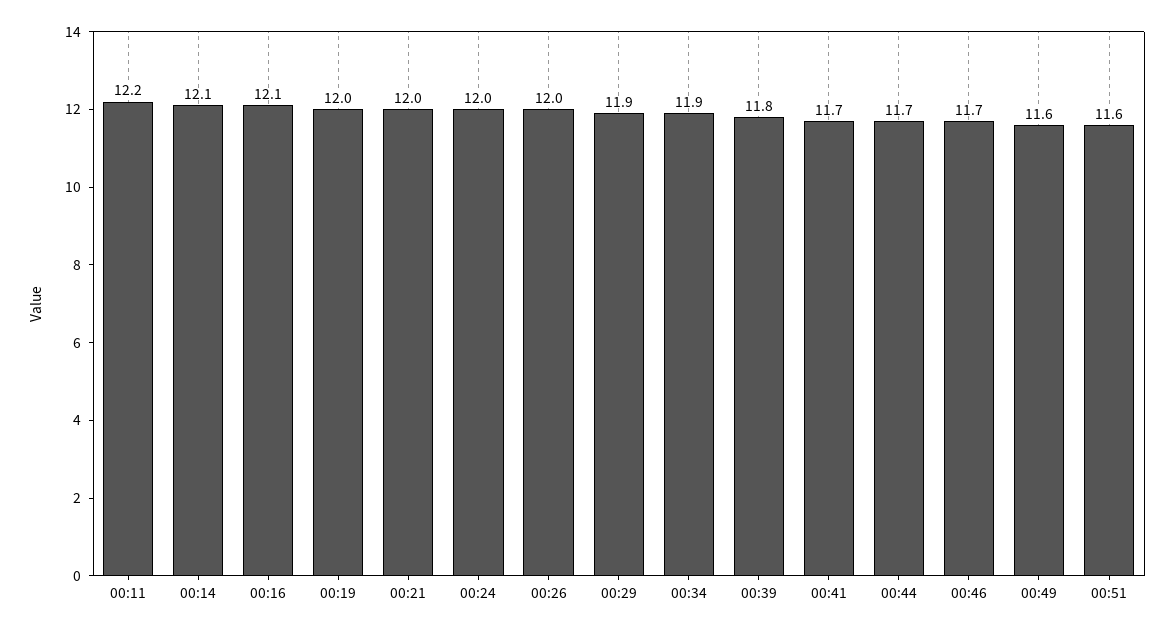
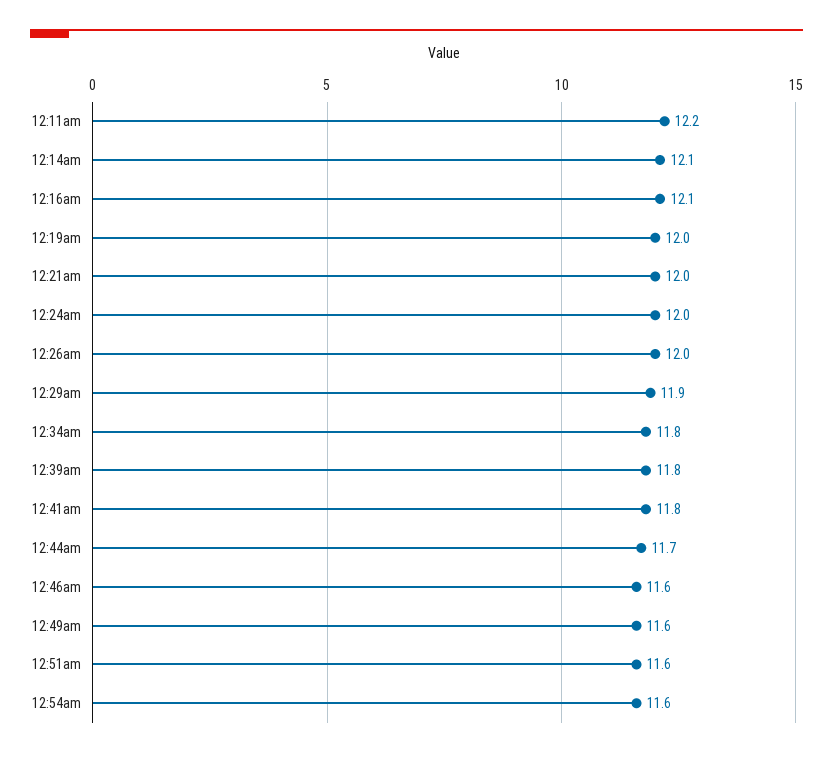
00:34: 11.9 -> 11.8
00:41: 11.7 -> 11.8
00:46: 11.7 -> 11.6
12:54am: none -> 11.6

